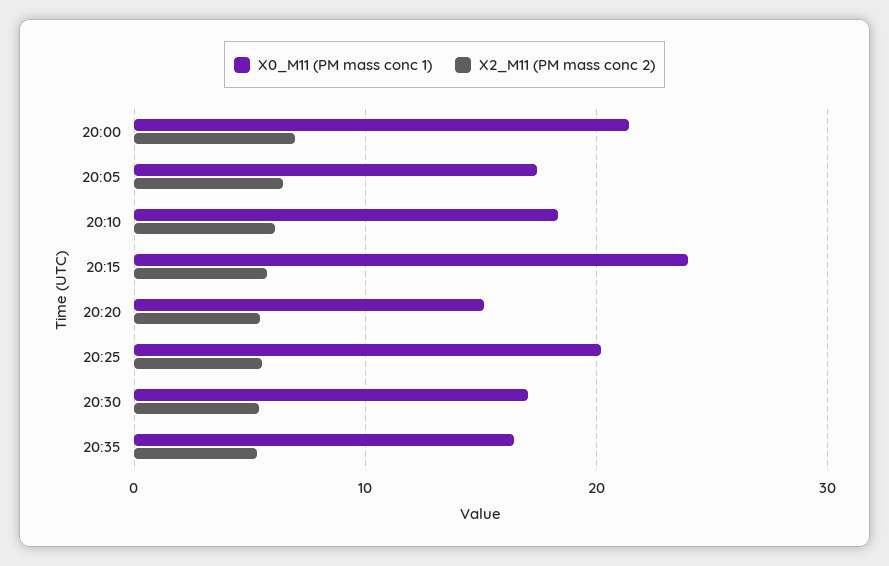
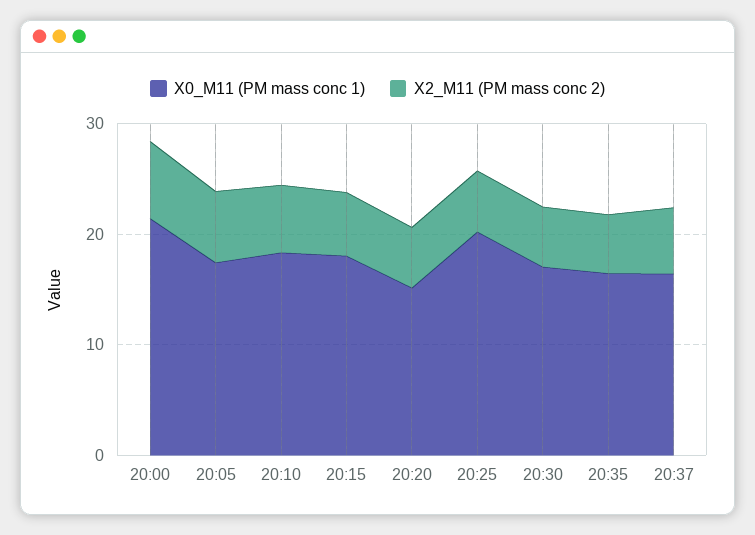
X0_M11 (PM mass conc 1), 20:15: 24 -> 18
X0_M11 (PM mass conc 1), 20:37: none -> 16
X2_M11 (PM mass conc 2), 20:37: none -> 6

